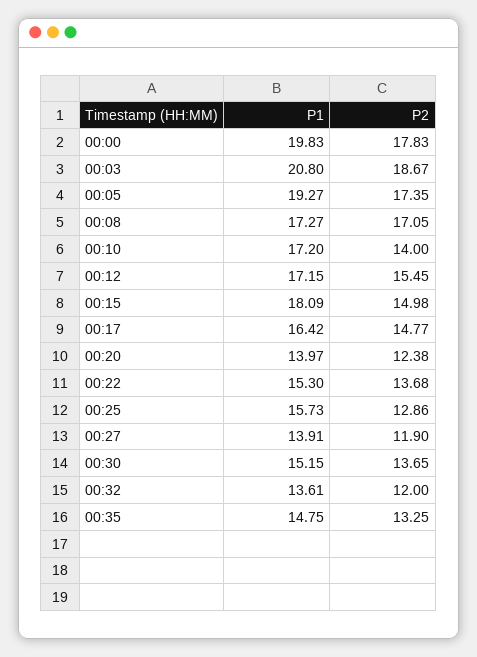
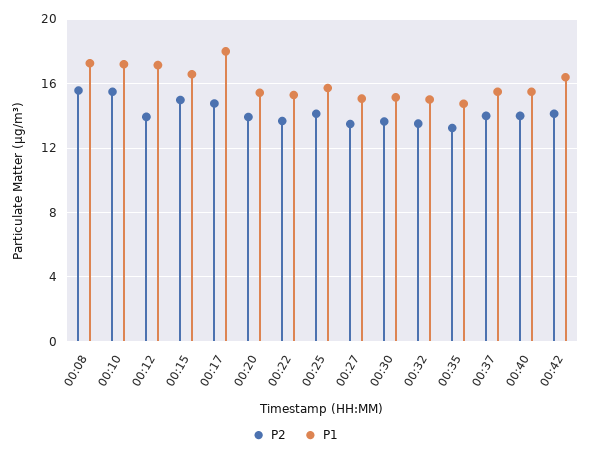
P1, 00:00: 19.83 -> none
P2, 00:00: 17.83 -> none
P1, 00:03: 20.8 -> none
P2, 00:03: 18.67 -> none
P1, 00:05: 19.27 -> none
P2, 00:05: 17.35 -> none
P2, 00:08: 17.05 -> 15.5
P2, 00:10: 14 -> 15.5
P2, 00:12: 15.45 -> 14
P1, 00:15: 18.09 -> 16.5
P1, 00:17: 16.42 -> 18
P1, 00:20: 13.97 -> 15.5
P2, 00:20: 12.38 -> 14
P2, 00:25: 12.86 -> 14
P1, 00:27: 13.91 -> 15
P2, 00:27: 11.9 -> 13.5
P1, 00:32: 13.61 -> 15
P2, 00:32: 12 -> 13.5
P2, 00:37: none -> 14
P1, 00:37: none -> 15.5
P2, 00:40: none -> 14
P1, 00:40: none -> 15.5
P2, 00:42: none -> 14
P1, 00:42: none -> 16.5

